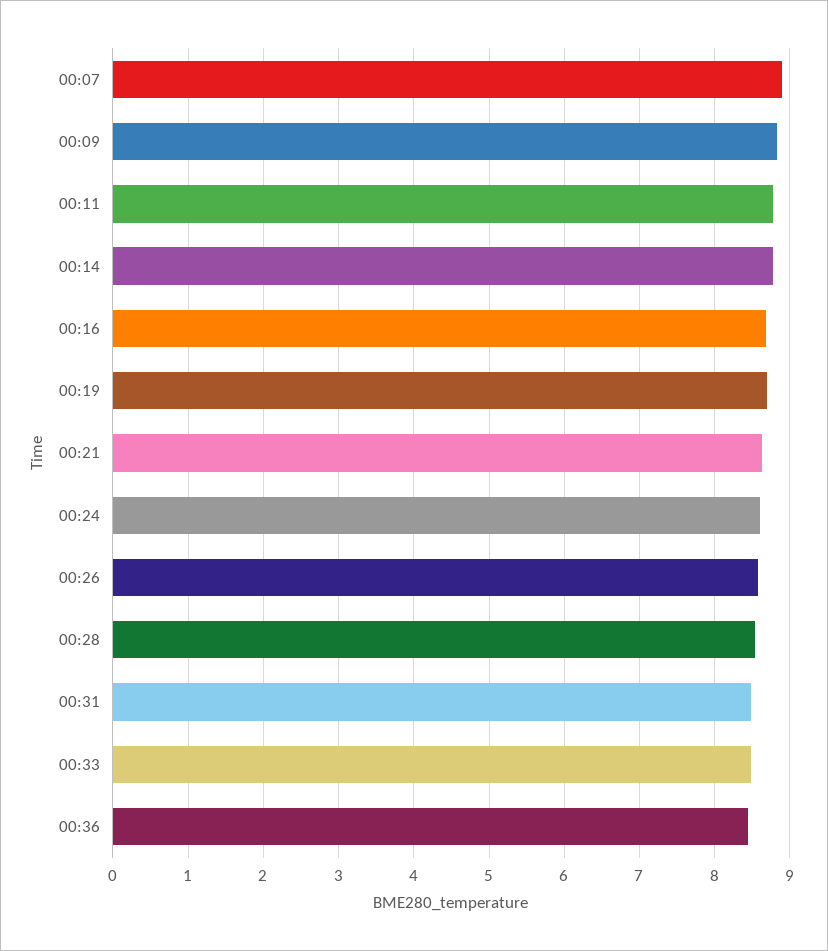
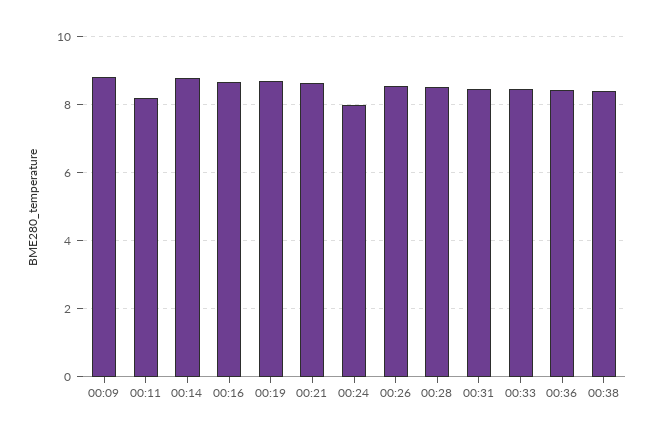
00:07: 8.9 -> none
00:11: 8.8 -> 8.2
00:24: 8.6 -> 8
00:38: none -> 8.4

